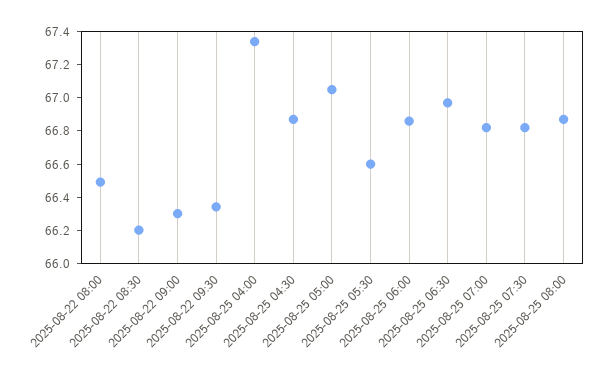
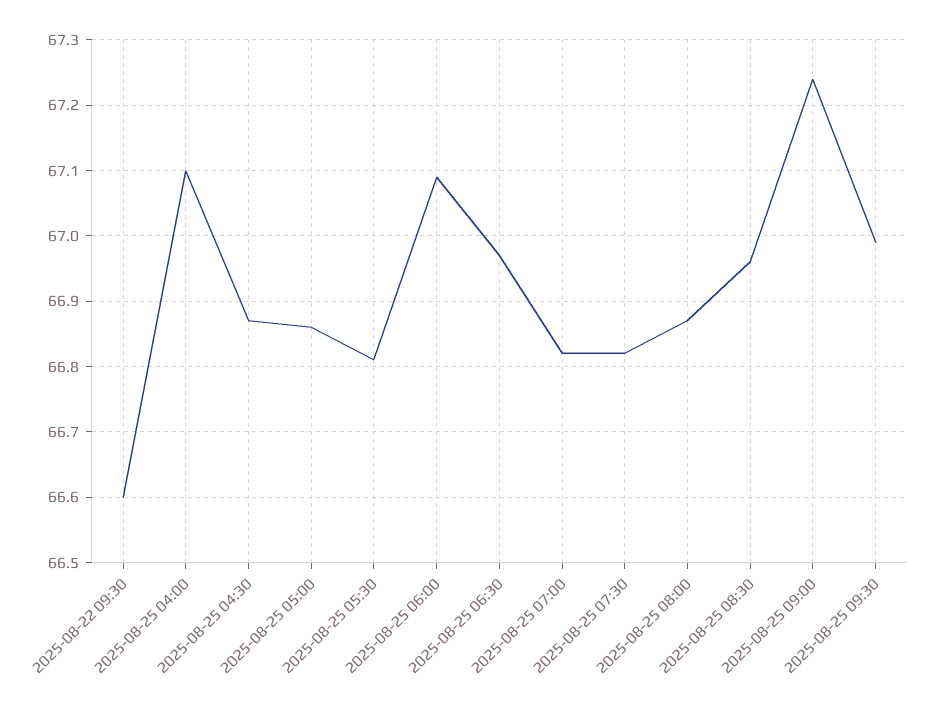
2025-08-22 08:00: 66.5 -> none
2025-08-22 08:30: 66.2 -> none
2025-08-22 09:00: 66.3 -> none
2025-08-22 09:30: 66.35 -> 66.6
2025-08-25 04:00: 67.35 -> 67.1
2025-08-25 05:00: 67.05 -> 66.86
2025-08-25 05:30: 66.6 -> 66.81
2025-08-25 06:00: 66.85 -> 67.09
2025-08-25 08:30: none -> 66.96
2025-08-25 09:00: none -> 67.24
2025-08-25 09:30: none -> 66.99

